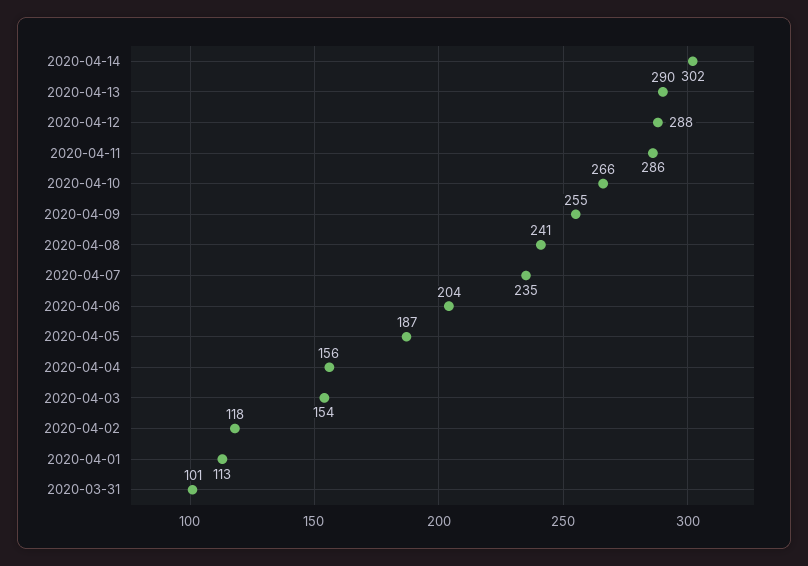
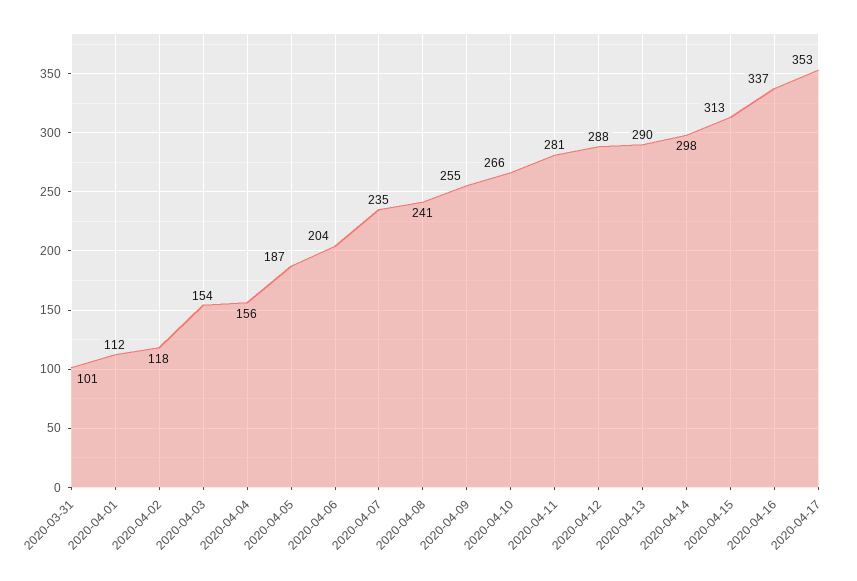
2020-04-14: 302 -> 298
2020-04-11: 286 -> 281
2020-04-01: 113 -> 112
2020-04-15: none -> 313
2020-04-16: none -> 337
2020-04-17: none -> 353

